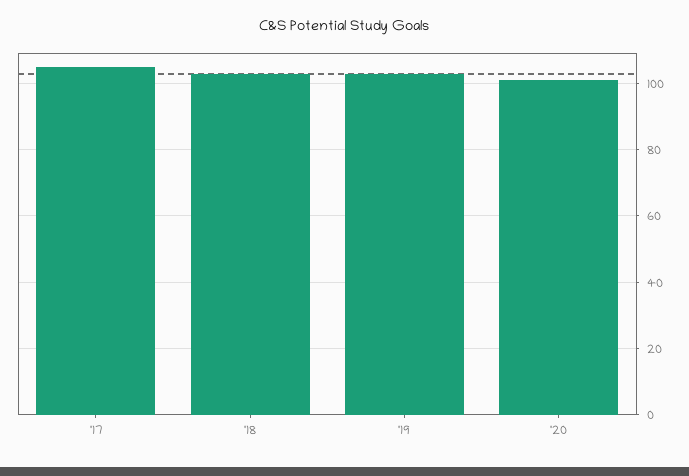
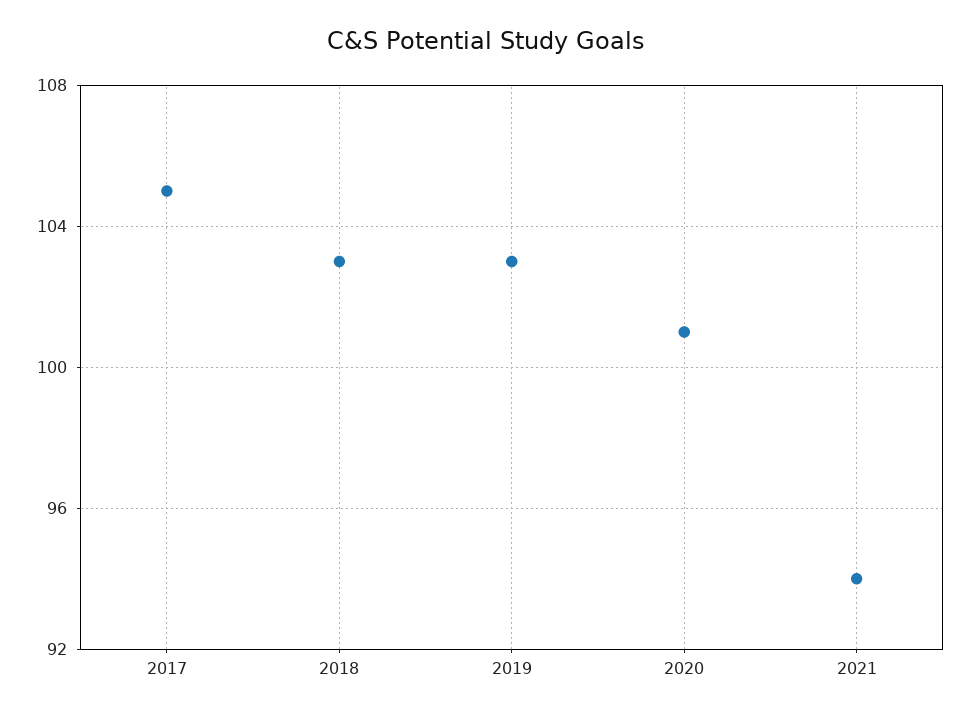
2021: none -> 94

